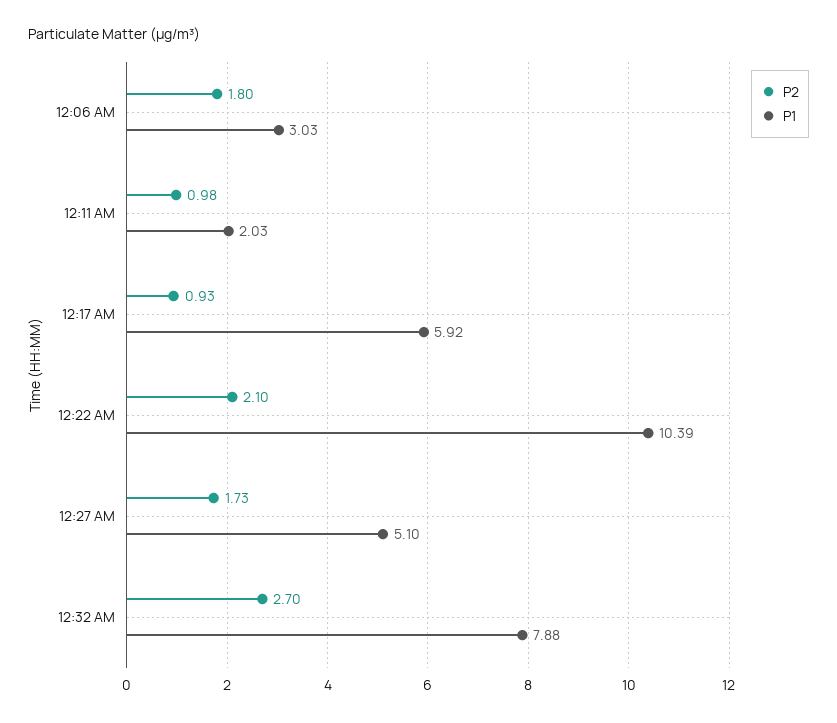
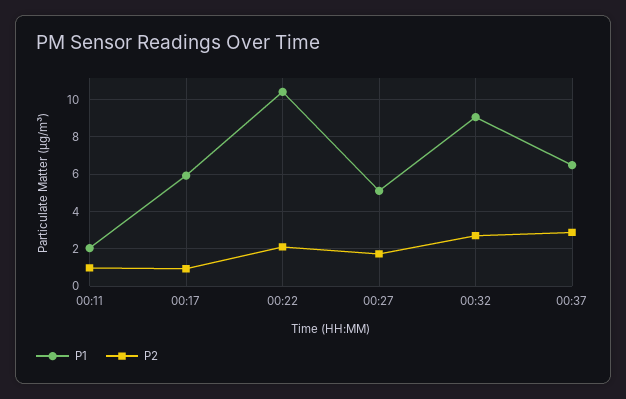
P2, 12:06 AM: 1.8 -> none
P1, 12:06 AM: 3.03 -> none
P1, 12:32 AM: 7.88 -> 9
P1, 00:37: none -> 6.5
P2, 00:37: none -> 3

